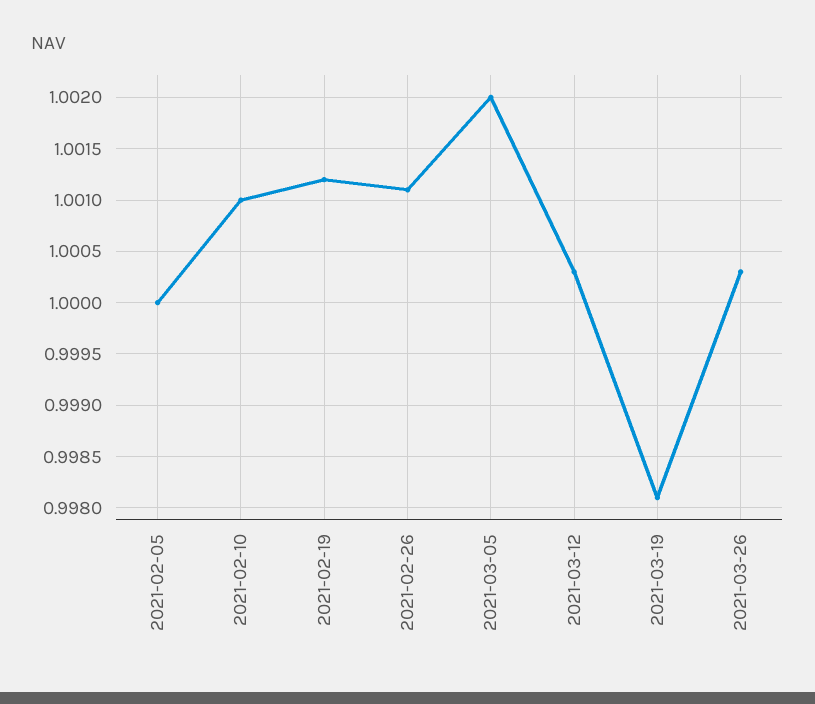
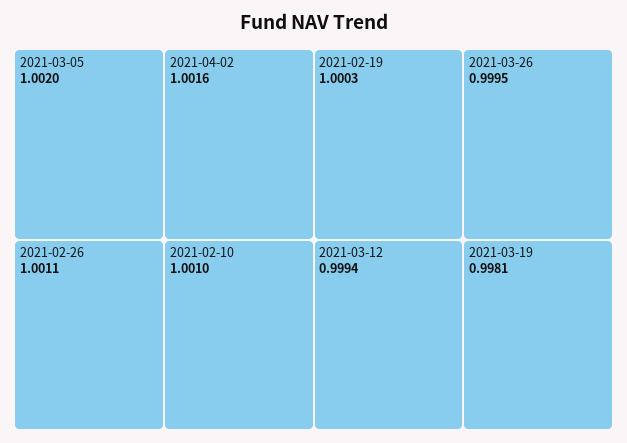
2021-02-05: 1 -> none
2021-02-19: 1.0012 -> 1.0003
2021-03-12: 1.0003 -> 0.9994
2021-03-26: 1.0003 -> 0.9995
2021-04-02: none -> 1.0016

